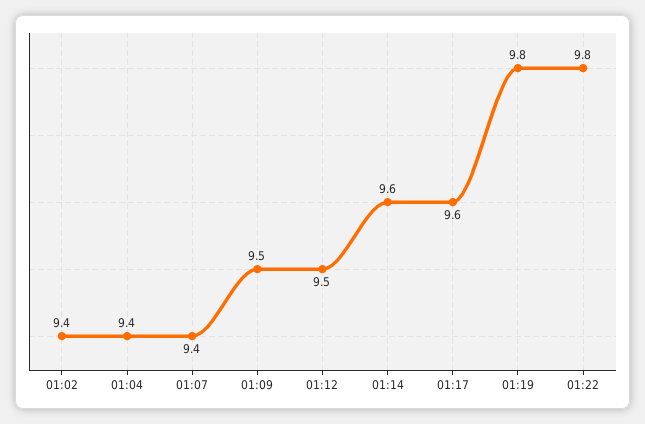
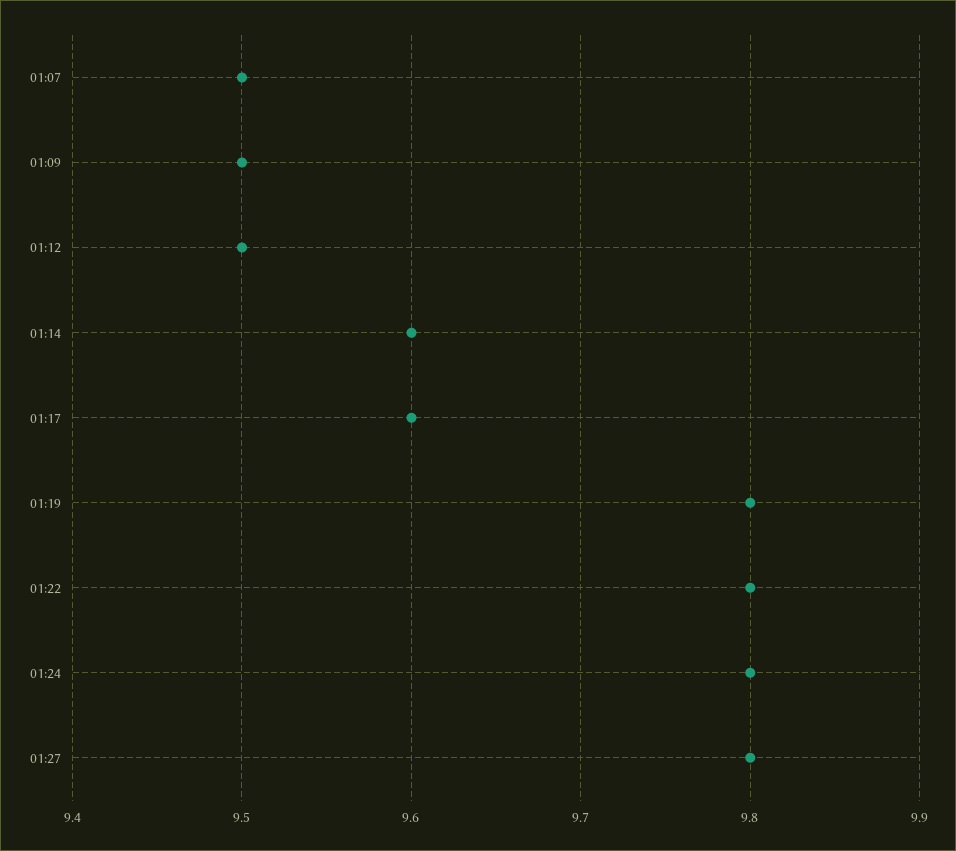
01:02: 9.4 -> none
01:04: 9.4 -> none
01:07: 9.4 -> 9.5
01:24: none -> 9.8
01:27: none -> 9.8

